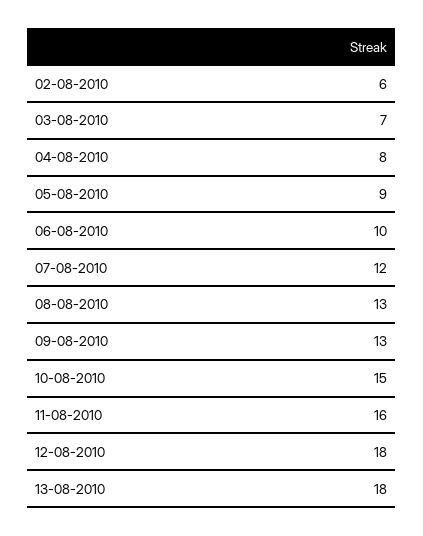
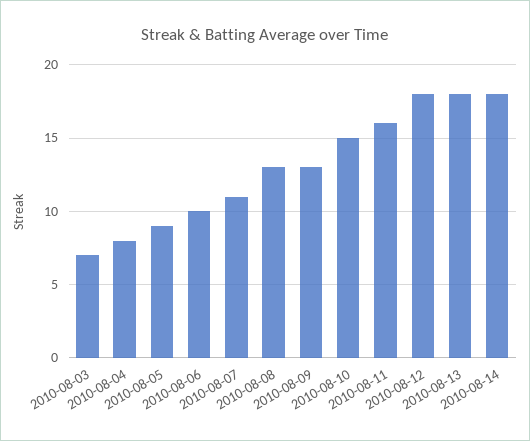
02-08-2010: 6 -> none
07-08-2010: 12 -> 11
2010-08-14: none -> 18

